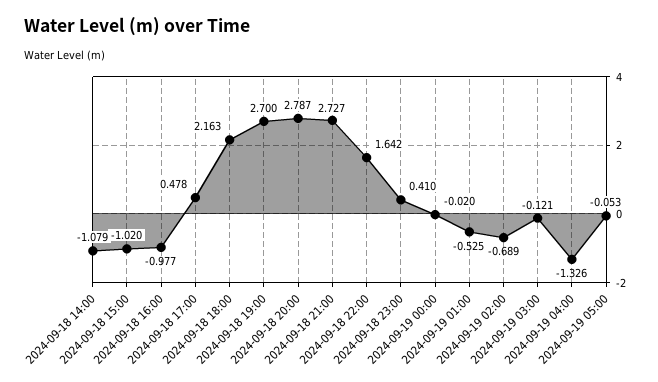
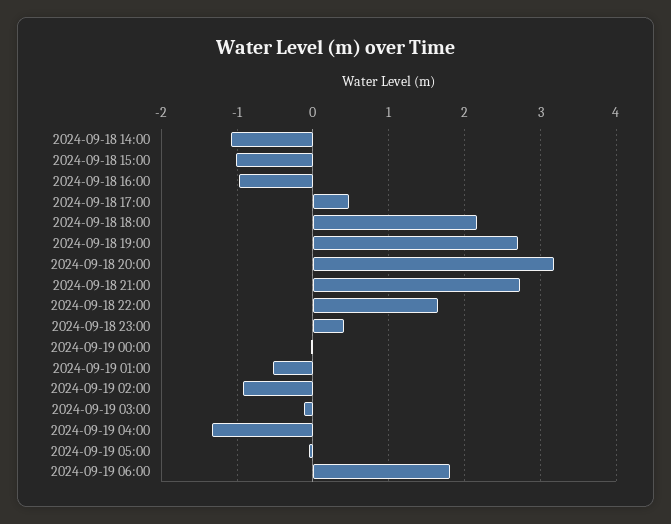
2024-09-18 20:00: 2.787 -> 3.2
2024-09-19 02:00: -0.689 -> -0.9
2024-09-19 06:00: none -> 1.8

